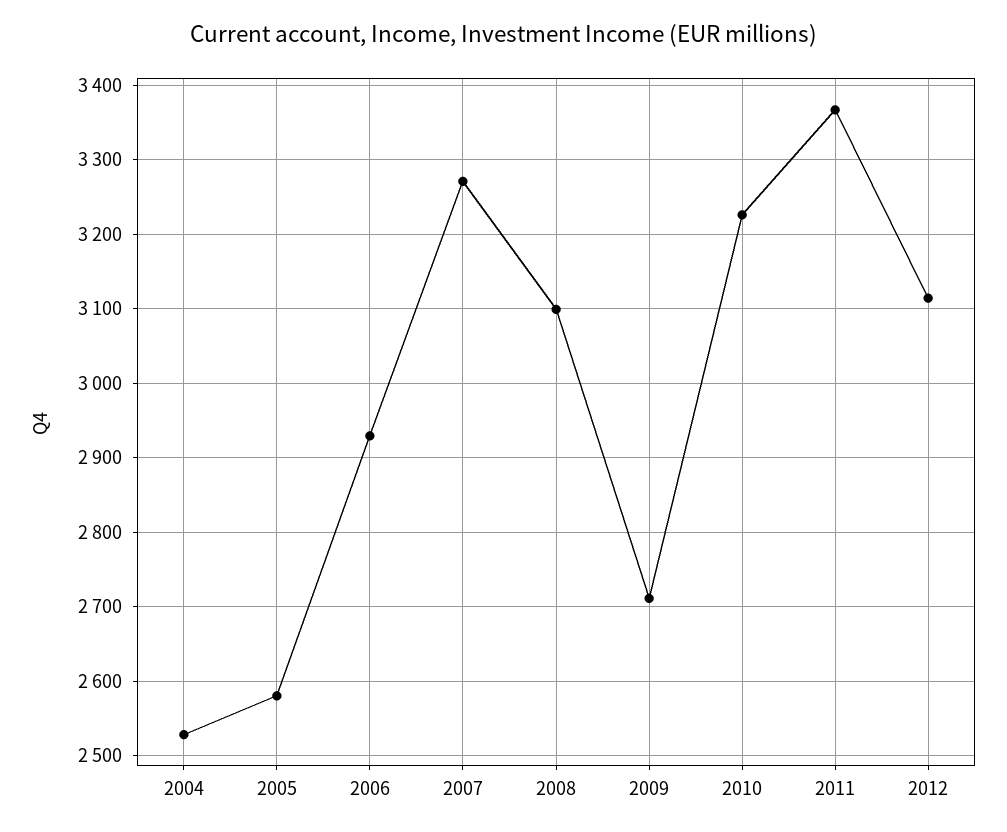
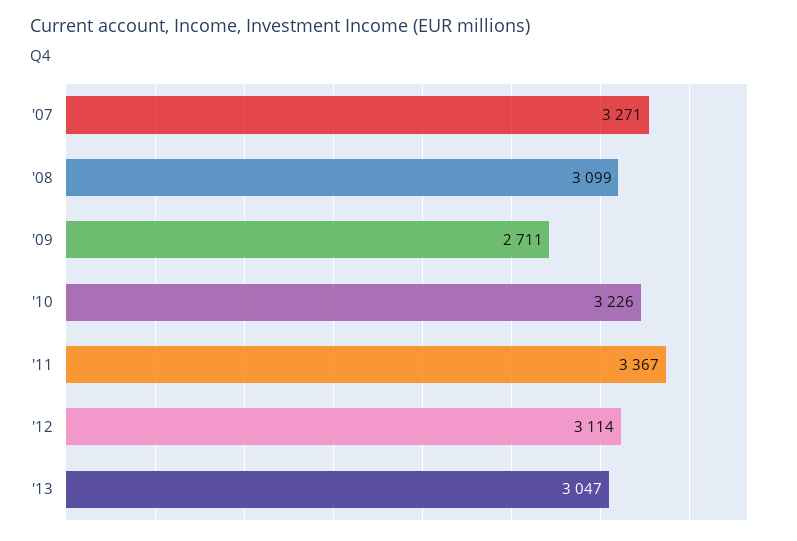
2004: 2530 -> none
2005: 2580 -> none
2006: 2930 -> none
'13: none -> 3047

